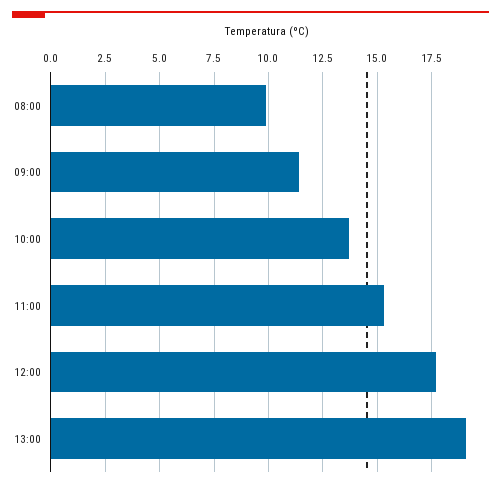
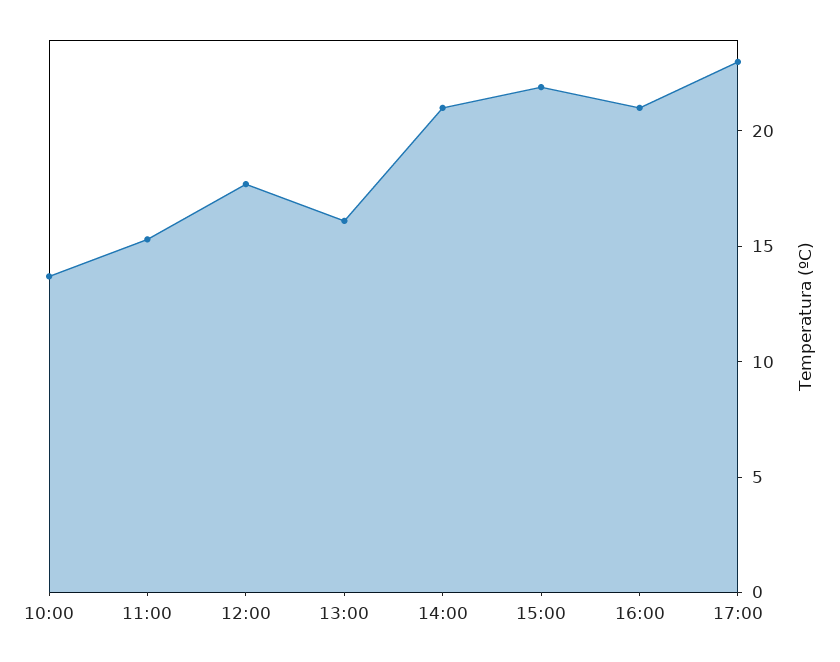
08:00: 10 -> none
09:00: 11.5 -> none
13:00: 19 -> 16
14:00: none -> 21
15:00: none -> 22
16:00: none -> 21
17:00: none -> 23

